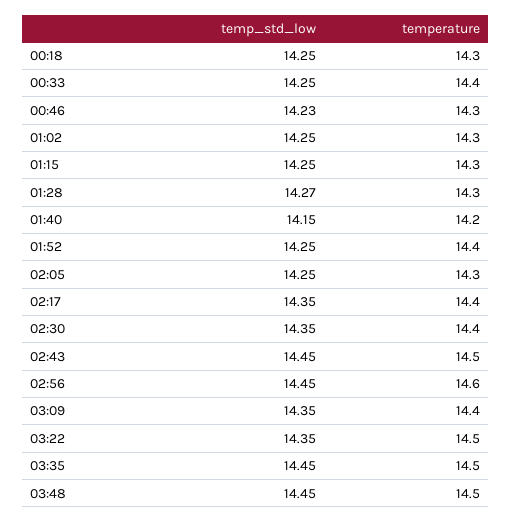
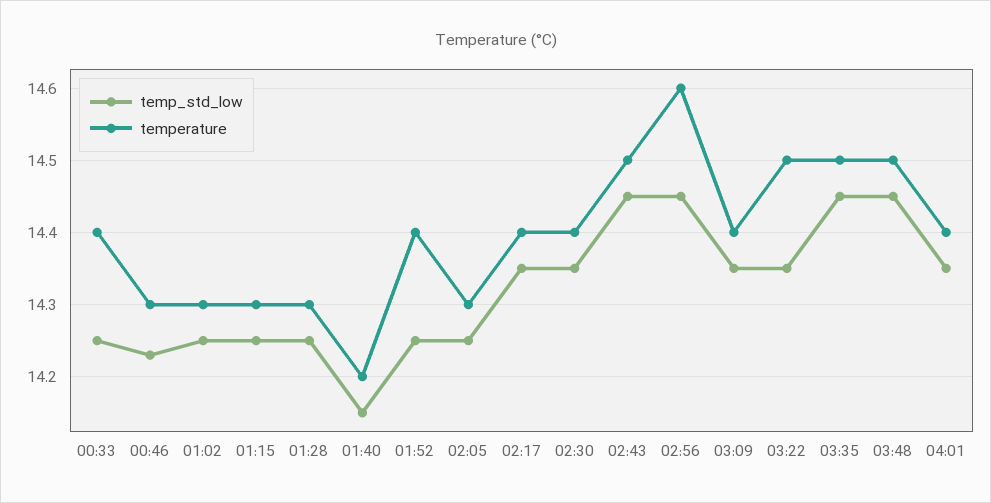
temp_std_low, 00:18: 14.25 -> none
temperature, 00:18: 14.3 -> none
temp_std_low, 01:28: 14.27 -> 14.25
temp_std_low, 04:01: none -> 14.35
temperature, 04:01: none -> 14.4

